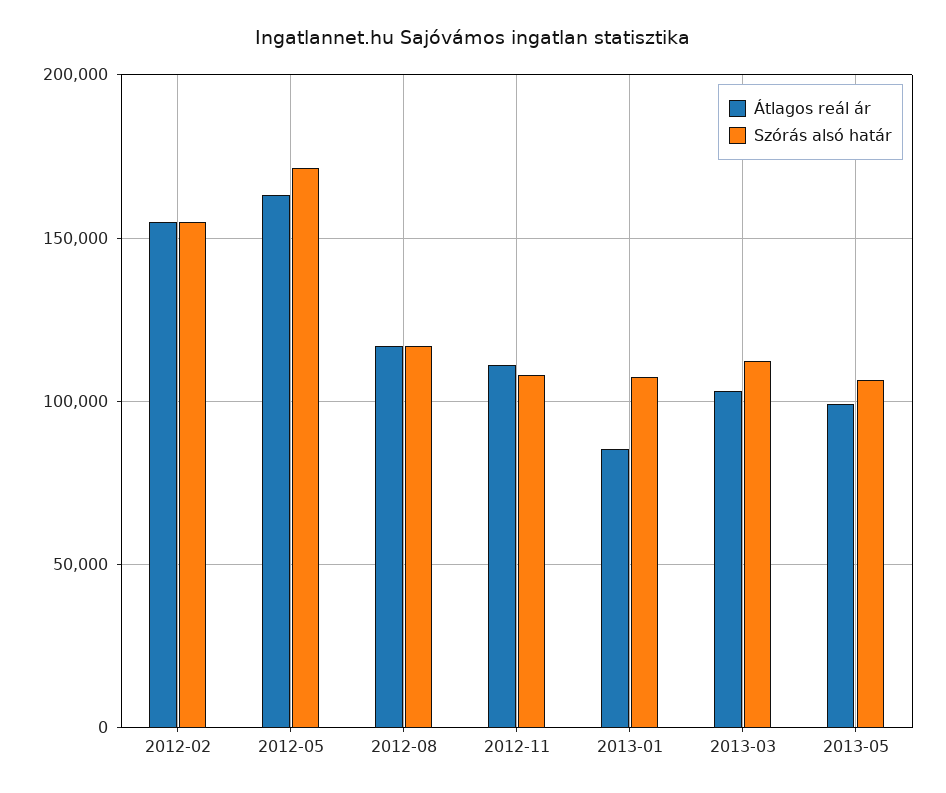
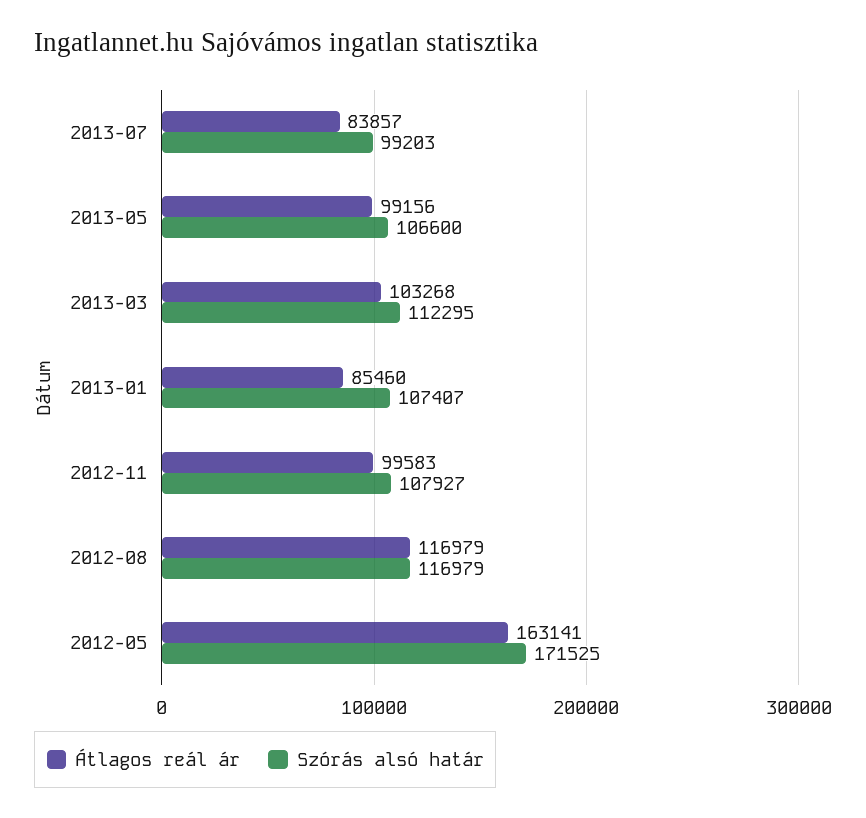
Átlagos reál ár, 2012-02: 155000 -> none
Szórás alsó határ, 2012-02: 155000 -> none
Átlagos reál ár, 2012-11: 110000 -> 99583
Átlagos reál ár, 2013-07: none -> 83857
Szórás alsó határ, 2013-07: none -> 99203

